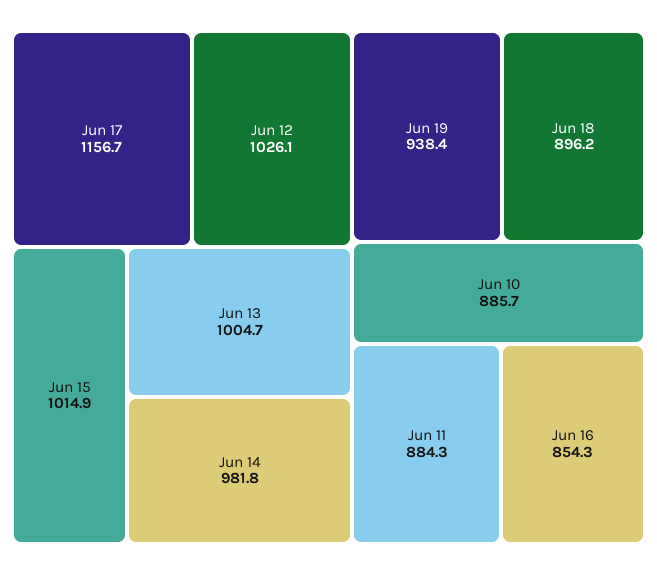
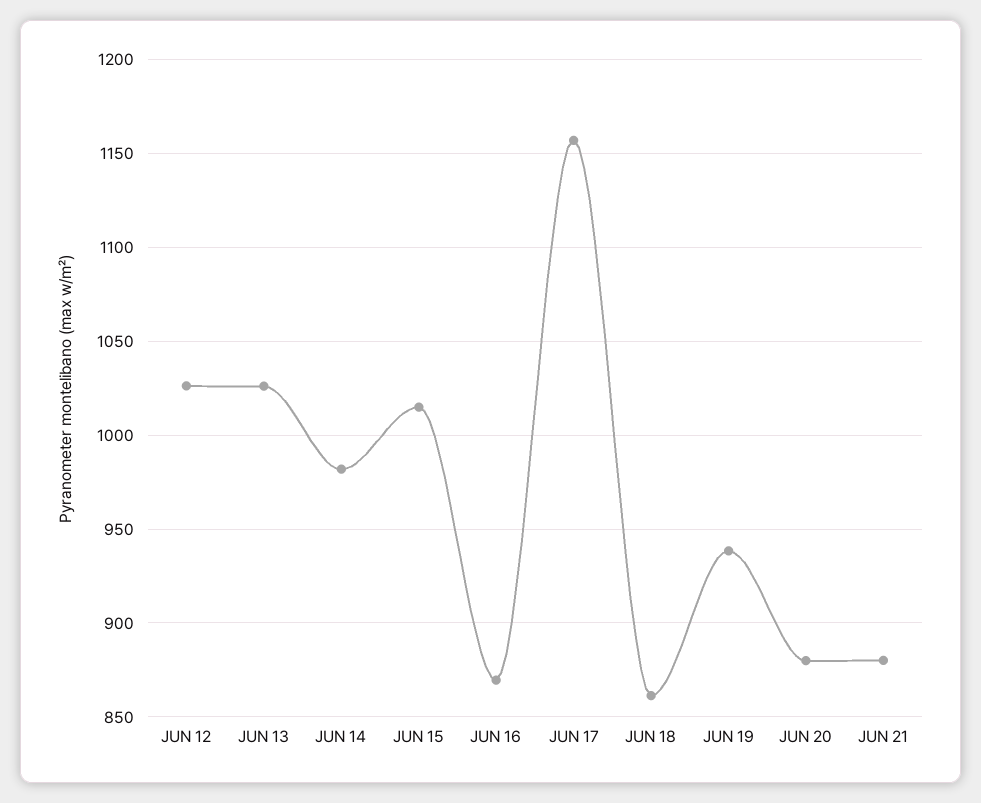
Jun 13: 1004.7 -> 1025
Jun 18: 896.2 -> 860
Jun 10: 885.7 -> none
Jun 11: 884.3 -> none
Jun 16: 854.3 -> 870
JUN 20: none -> 880
JUN 21: none -> 880

